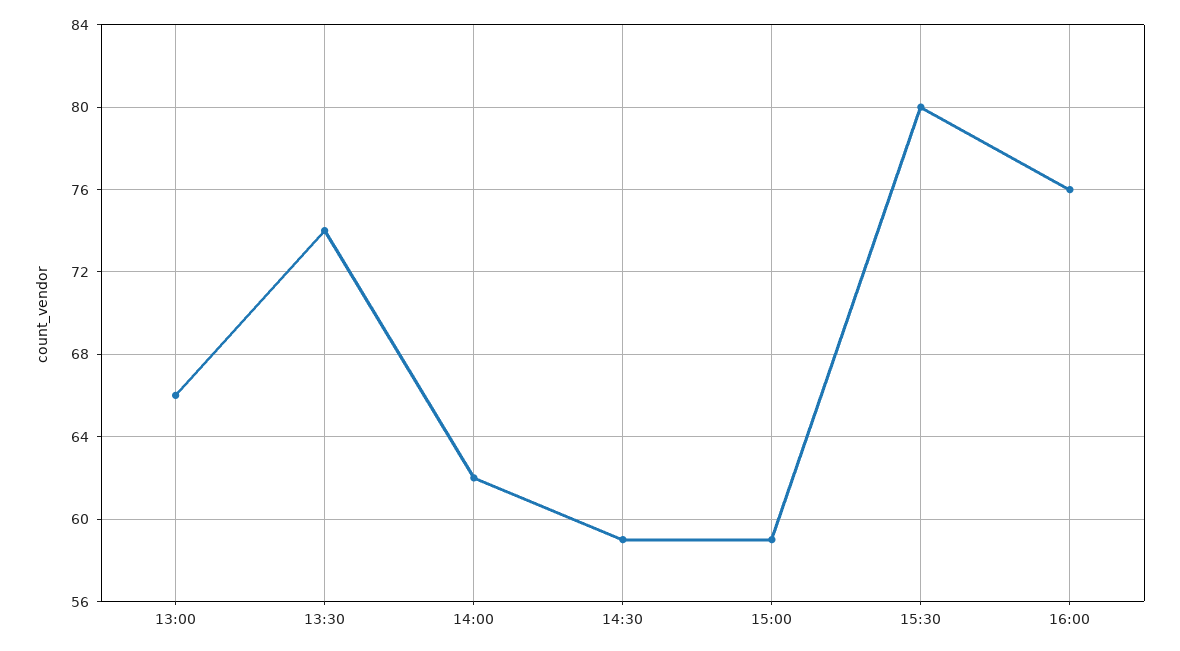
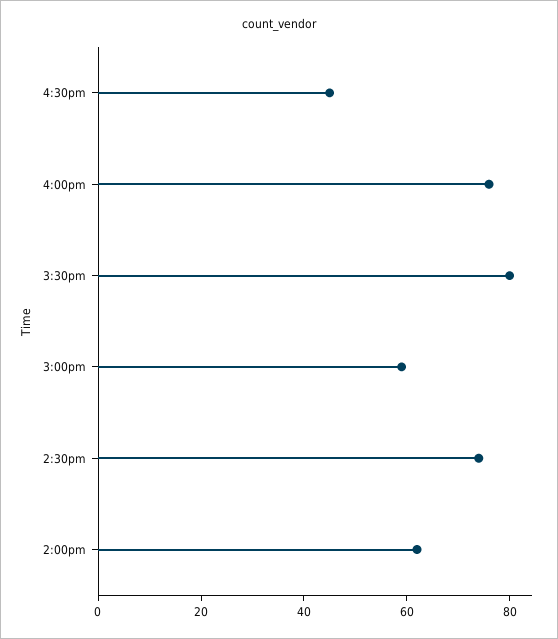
13:00: 66 -> none
13:30: 74 -> none
14:30: 59 -> 75
4:30pm: none -> 45

